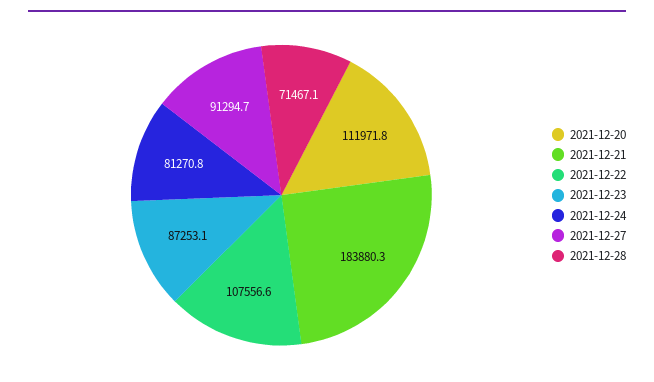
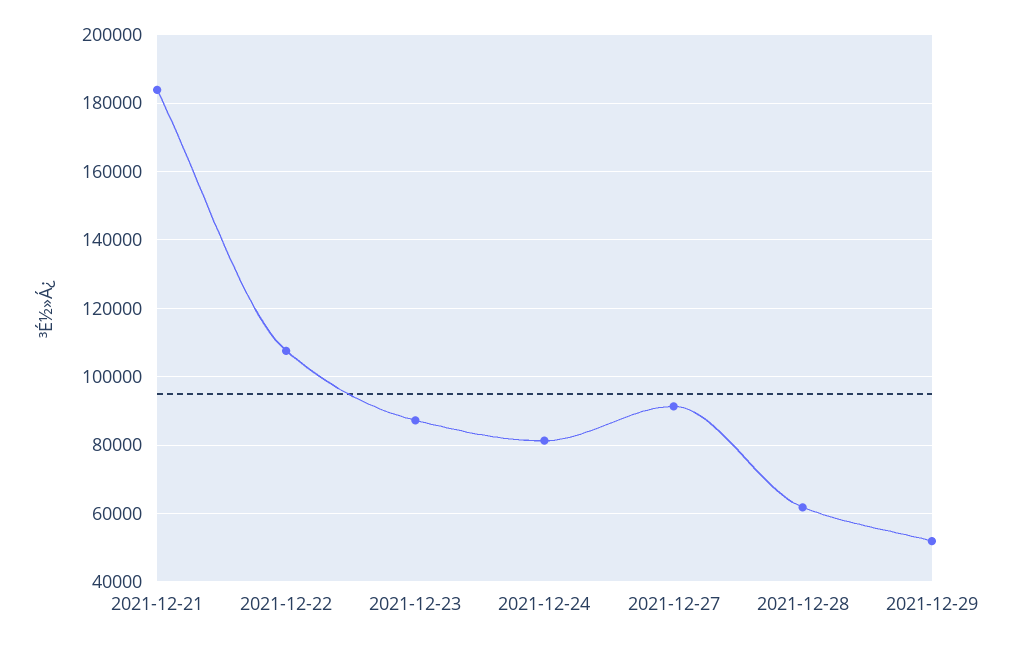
2021-12-20: 111971.8 -> none
2021-12-28: 71467.1 -> 62000
2021-12-29: none -> 52000

